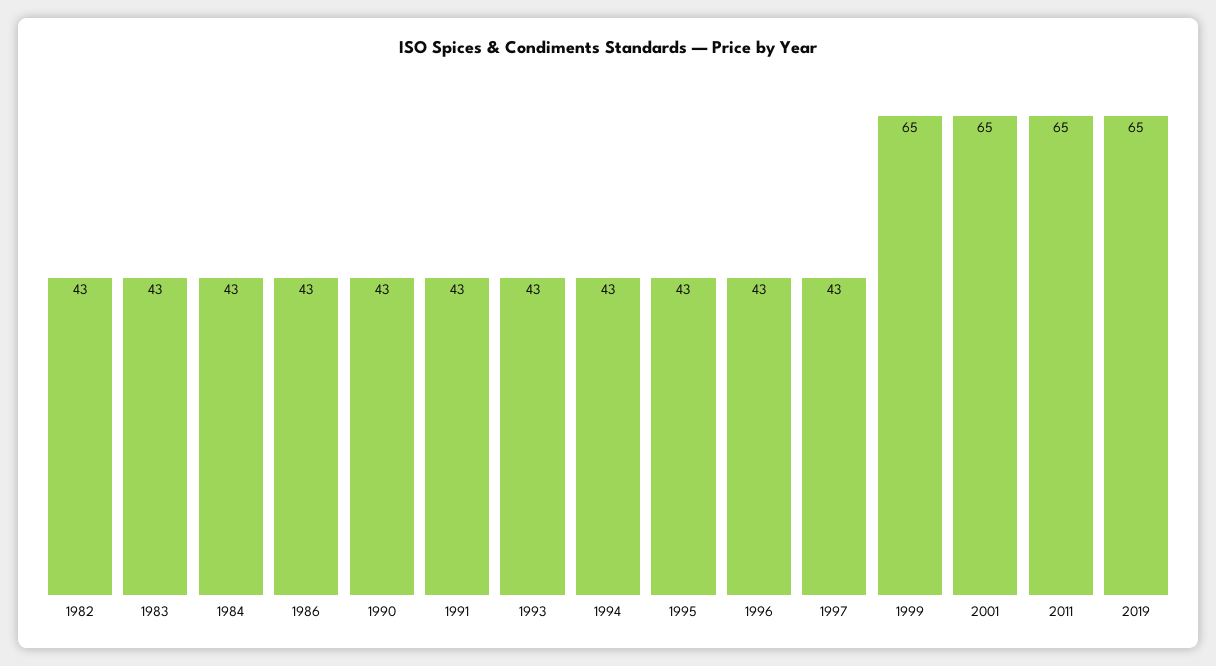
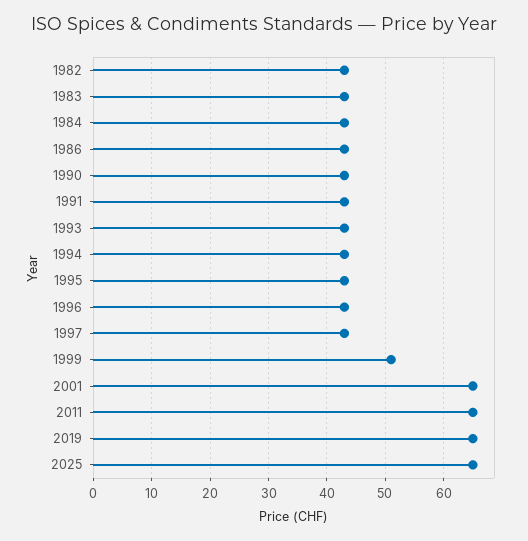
1999: 65 -> 50
2025: none -> 65

